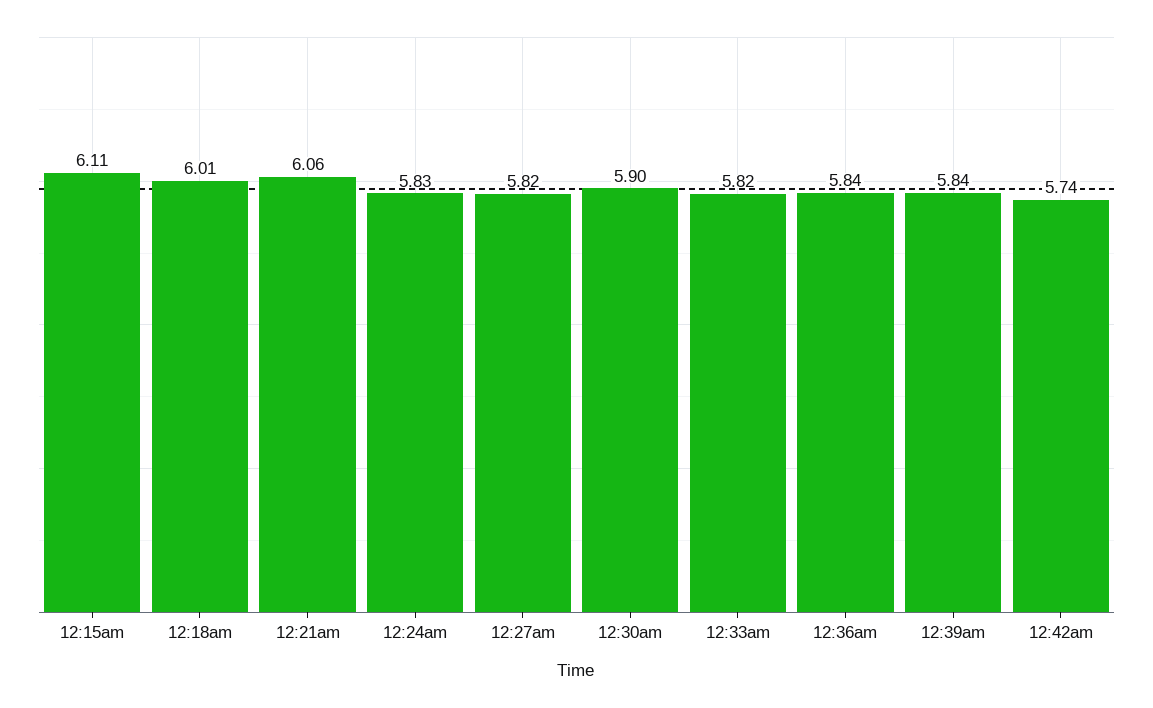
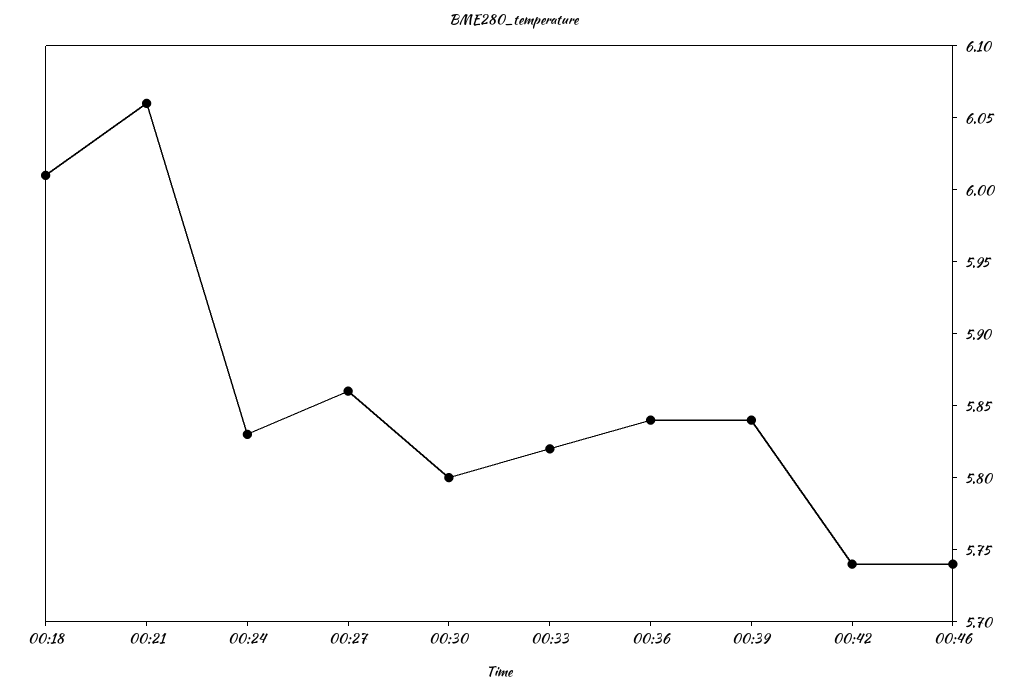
12:15am: 6.11 -> none
12:27am: 5.82 -> 5.86
12:30am: 5.9 -> 5.8
00:46: none -> 5.74

